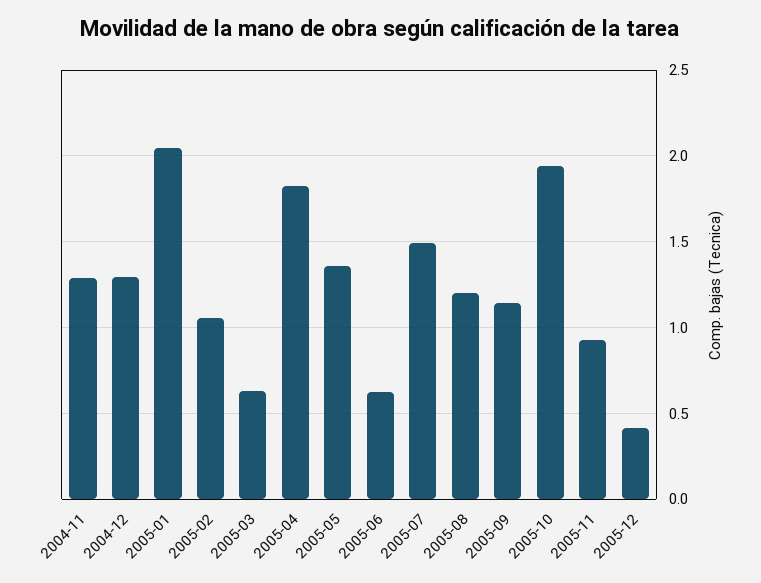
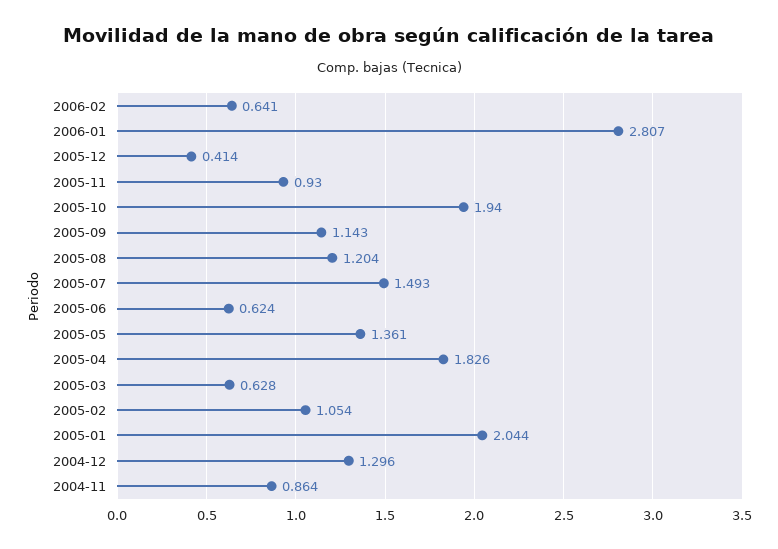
2004-11: 1.3 -> 0.864
2006-02: none -> 0.641
2006-01: none -> 2.807

